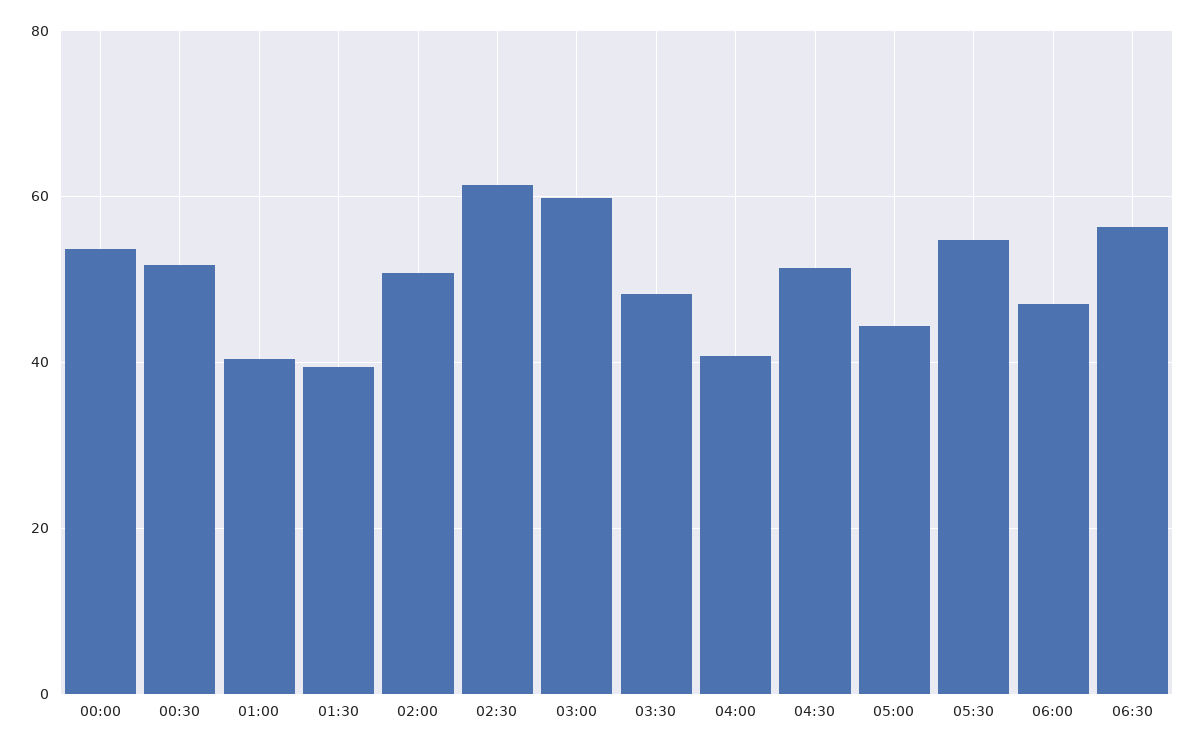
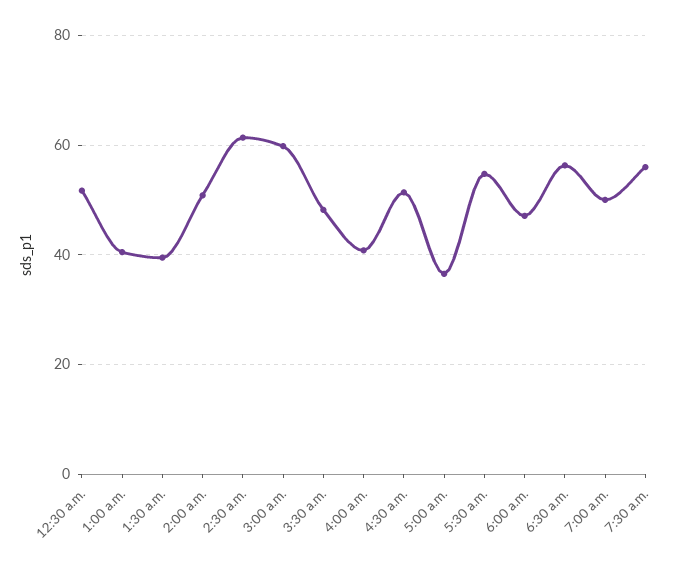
00:00: 54 -> none
05:00: 44 -> 36
7:00 a.m.: none -> 50
7:30 a.m.: none -> 56

